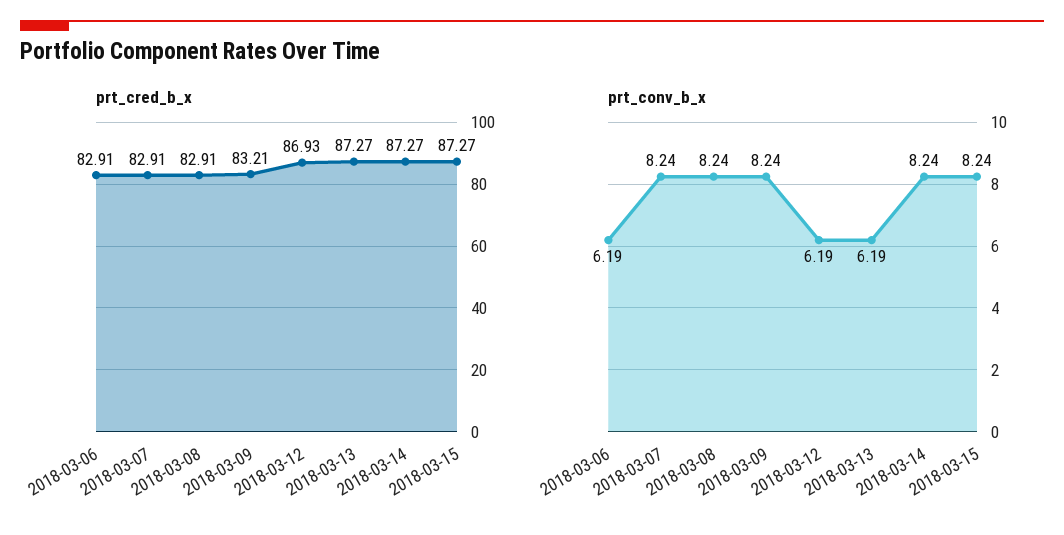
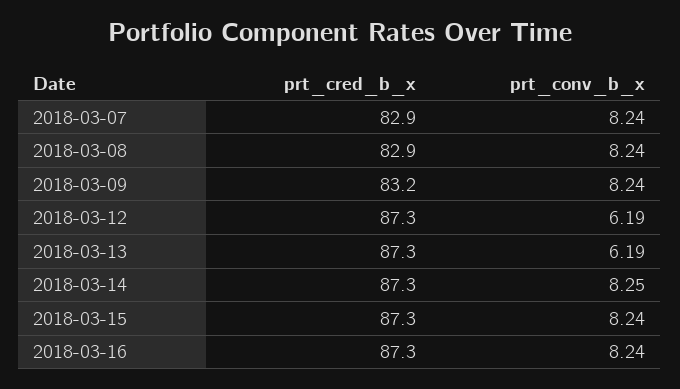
prt_cred_b_x, 2018-03-06: 82.91 -> none
prt_cred_b_x, 2018-03-12: 86.93 -> 87.3
prt_conv_b_x, 2018-03-06: 6.19 -> none
prt_conv_b_x, 2018-03-14: 8.24 -> 8.25
prt_cred_b_x, 2018-03-16: none -> 87.3
prt_conv_b_x, 2018-03-16: none -> 8.24

